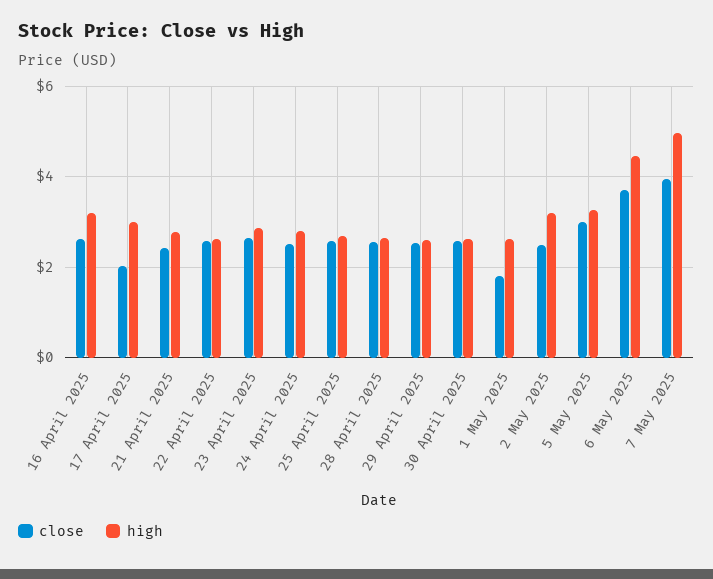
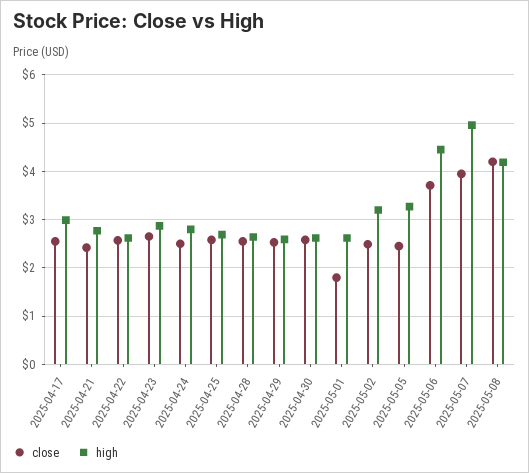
close, 16 April 2025: 2.6 -> none
high, 16 April 2025: 3.2 -> none
close, 17 April 2025: 2 -> 2.6
close, 5 May 2025: 3 -> 2.4
close, 2025-05-08: none -> 4.2
high, 2025-05-08: none -> 4.2

